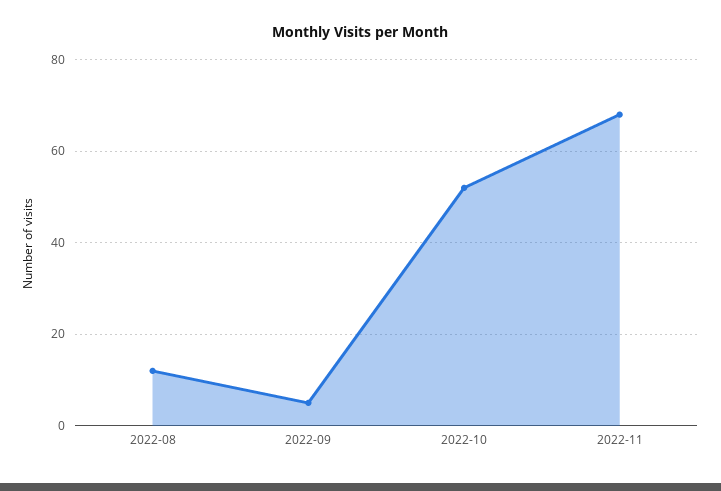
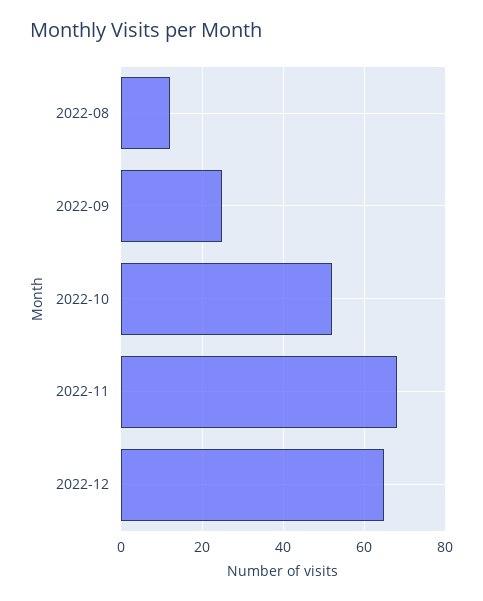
2022-09: 5 -> 25
2022-12: none -> 65

